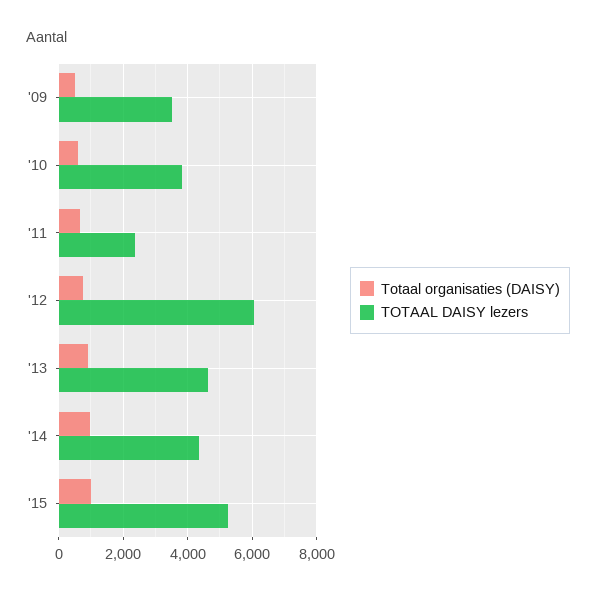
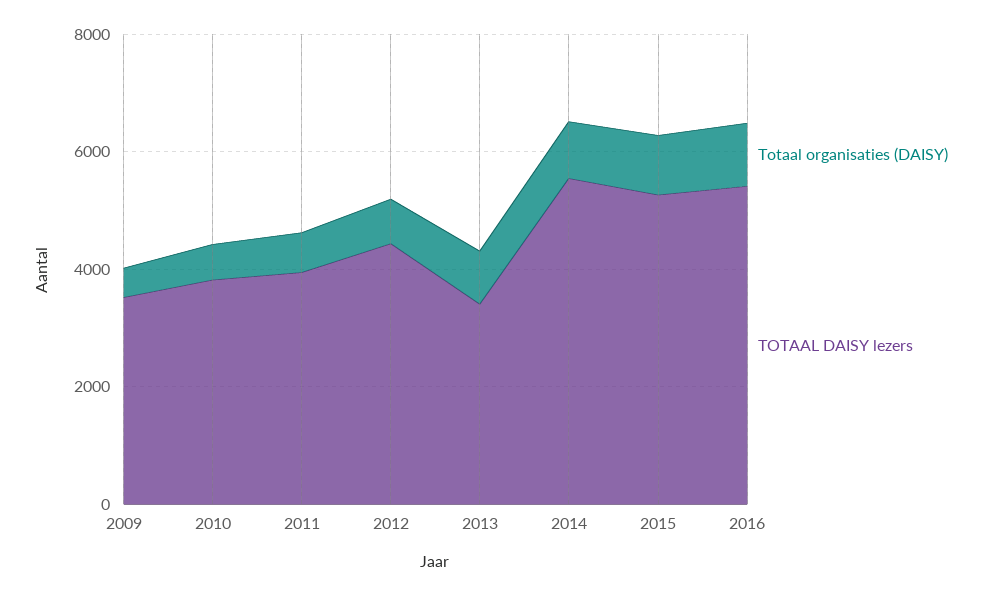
TOTAAL DAISY lezers, '11: 2400 -> 4000
TOTAAL DAISY lezers, '12: 6000 -> 4500
TOTAAL DAISY lezers, '13: 4600 -> 3500
TOTAAL DAISY lezers, '14: 4400 -> 5500
Totaal organisaties (DAISY), 2016: none -> 1000
TOTAAL DAISY lezers, 2016: none -> 5500

